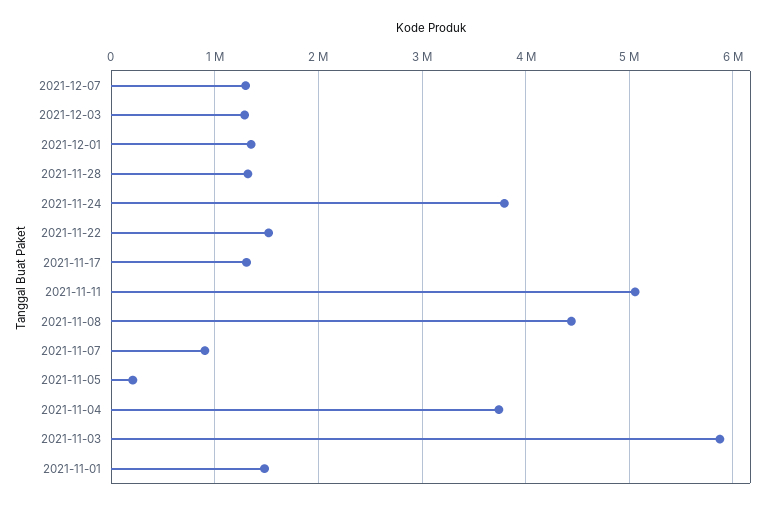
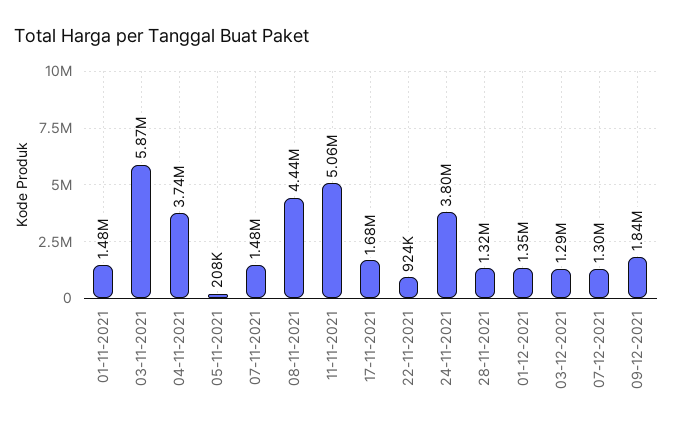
2021-11-22: 1500000 -> 924000
2021-11-17: 1300000 -> 1680000
2021-11-07: 900000 -> 1480000
09-12-2021: none -> 1840000

